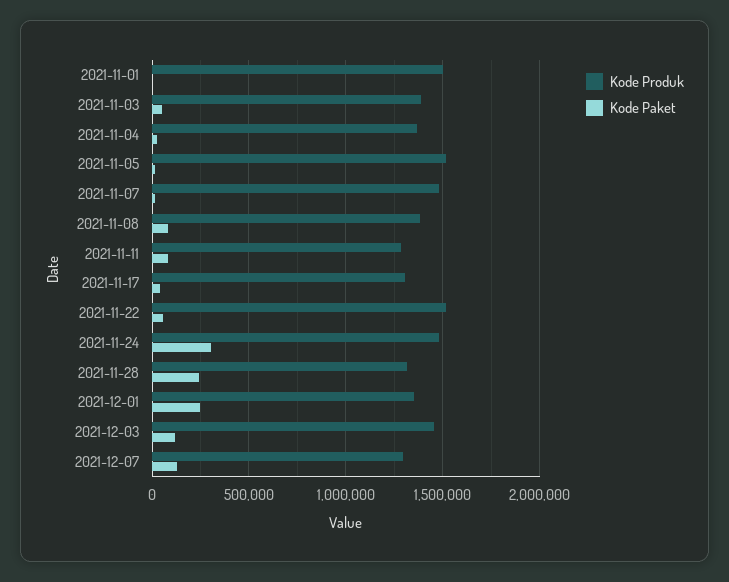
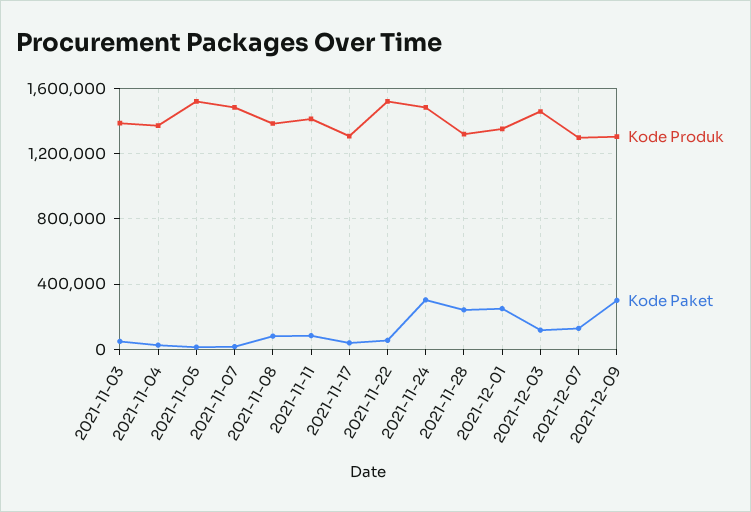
Kode Produk, 2021-11-01: 1500000 -> none
Kode Paket, 2021-11-01: 0 -> none
Kode Produk, 2021-11-11: 1300000 -> 1400000
Kode Produk, 2021-12-09: none -> 1300000
Kode Paket, 2021-12-09: none -> 300000

